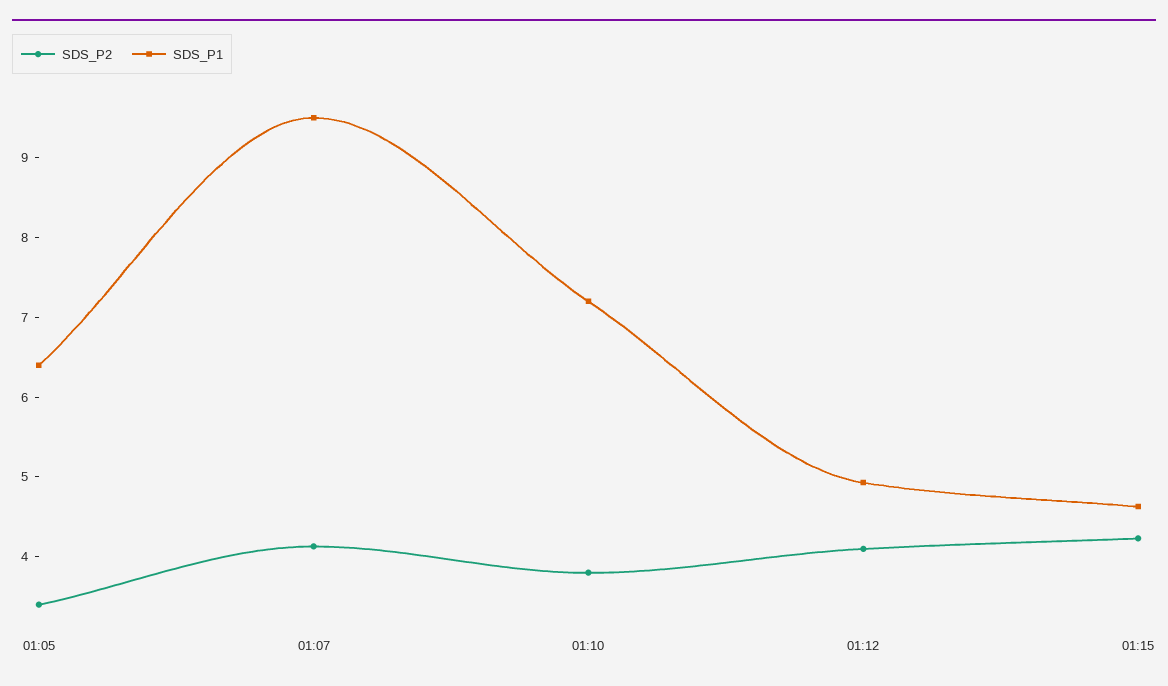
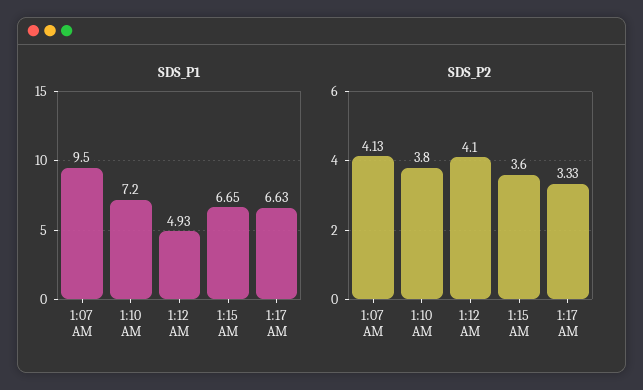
SDS_P2, 01:05: 3.4 -> none
SDS_P1, 01:05: 6.4 -> none
SDS_P2, 01:15: 4.2 -> 3.6
SDS_P1, 01:15: 4.6 -> 6.65
SDS_P1, 1:17 AM: none -> 6.63
SDS_P2, 1:17 AM: none -> 3.33

